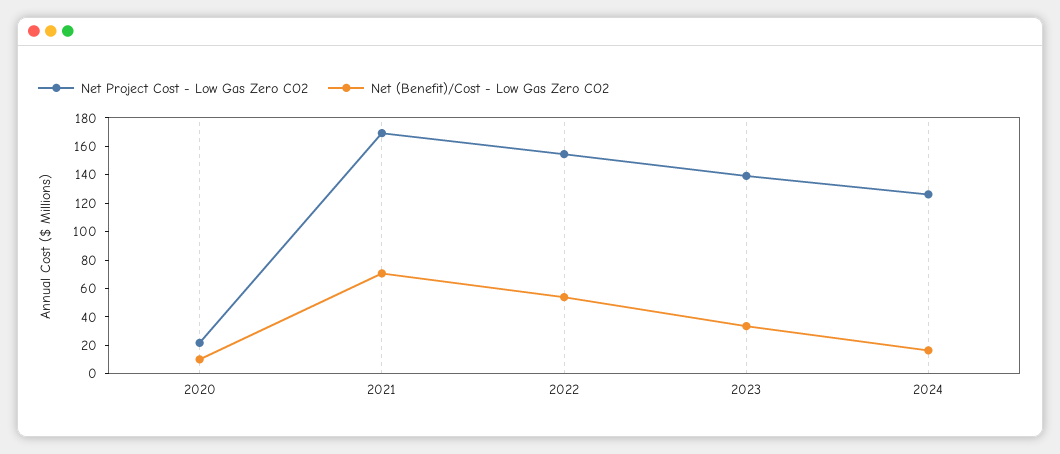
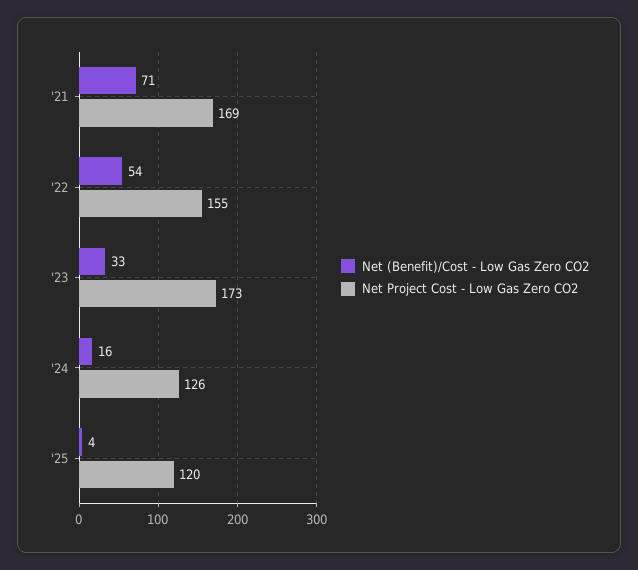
Net Project Cost - Low Gas Zero CO2, 2020: 20 -> none
Net (Benefit)/Cost - Low Gas Zero CO2, 2020: 10 -> none
Net Project Cost - Low Gas Zero CO2, 2023: 140 -> 173
Net (Benefit)/Cost - Low Gas Zero CO2, '25: none -> 4
Net Project Cost - Low Gas Zero CO2, '25: none -> 120

